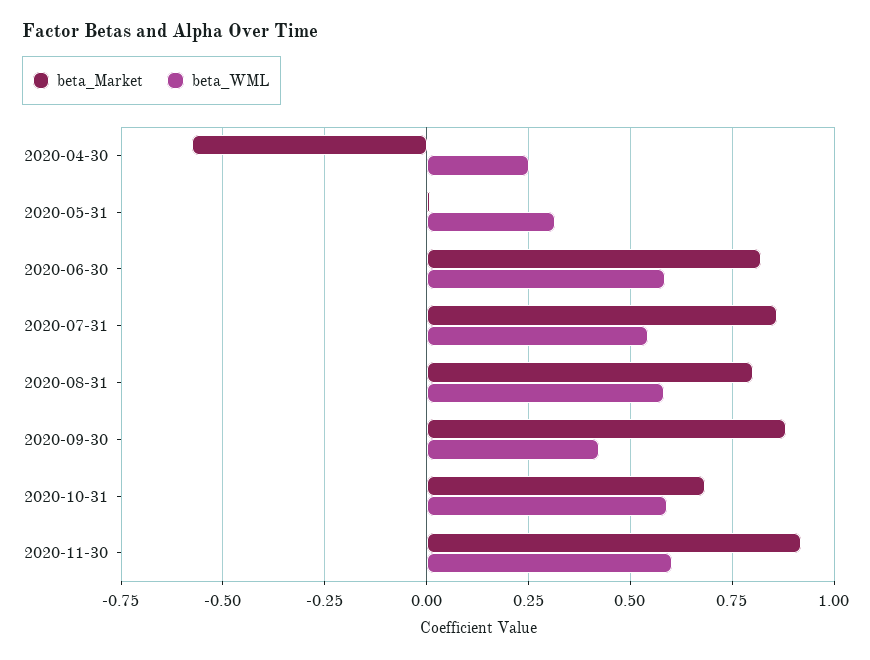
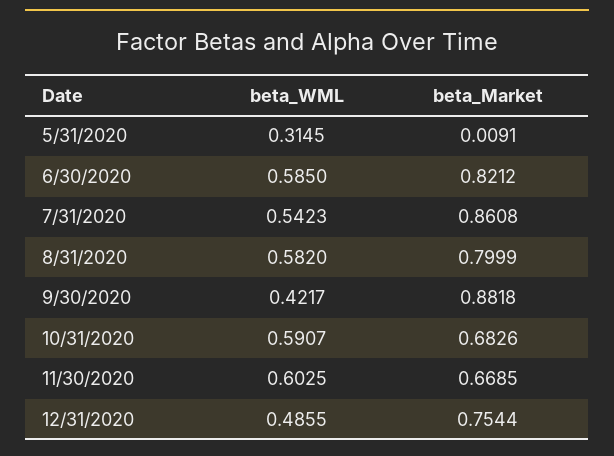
beta_Market, 2020-04-30: -0.575 -> none
beta_WML, 2020-04-30: 0.25 -> none
beta_Market, 2020-11-30: 0.925 -> 0.6685
beta_WML, 12/31/2020: none -> 0.4855
beta_Market, 12/31/2020: none -> 0.7544

